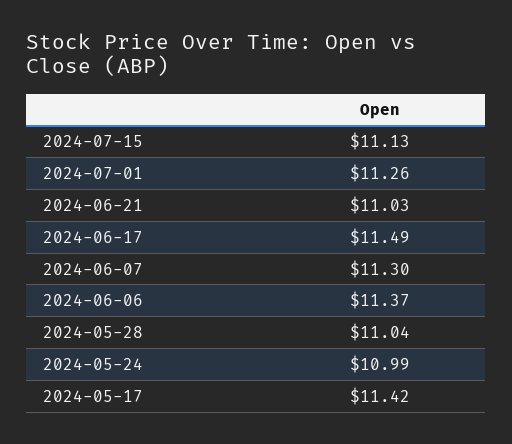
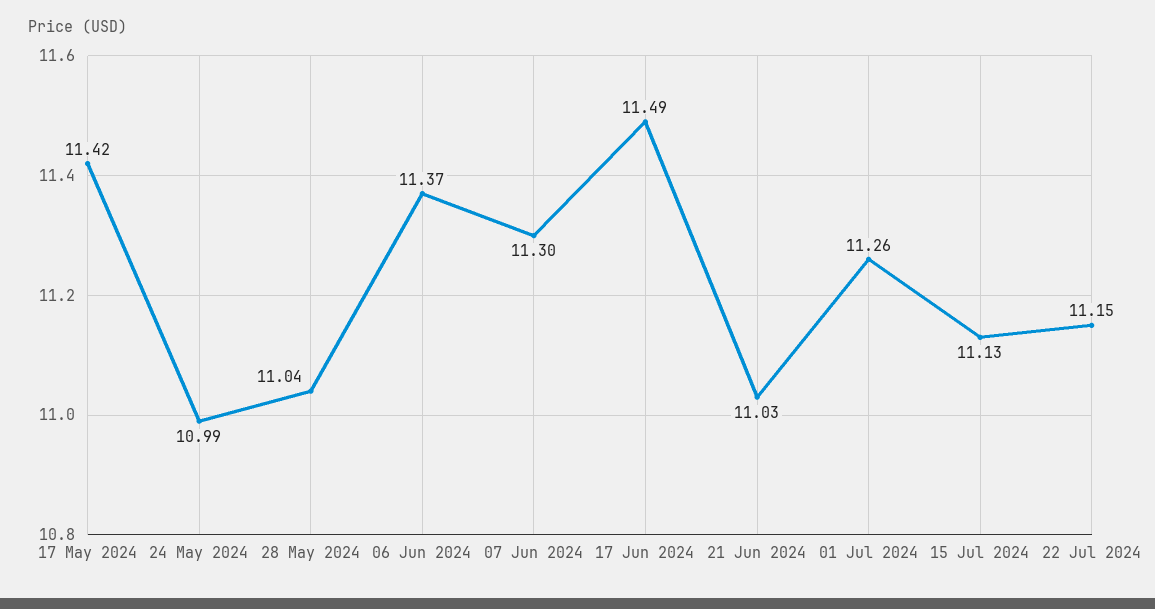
22 Jul 2024: none -> 11.15

